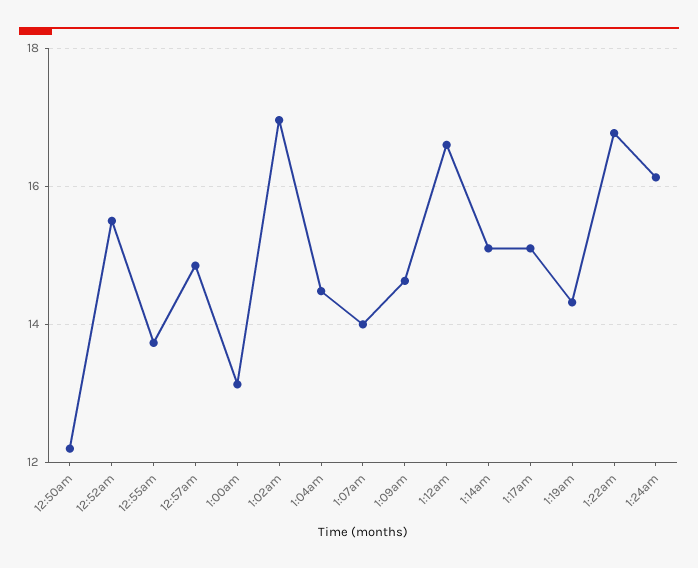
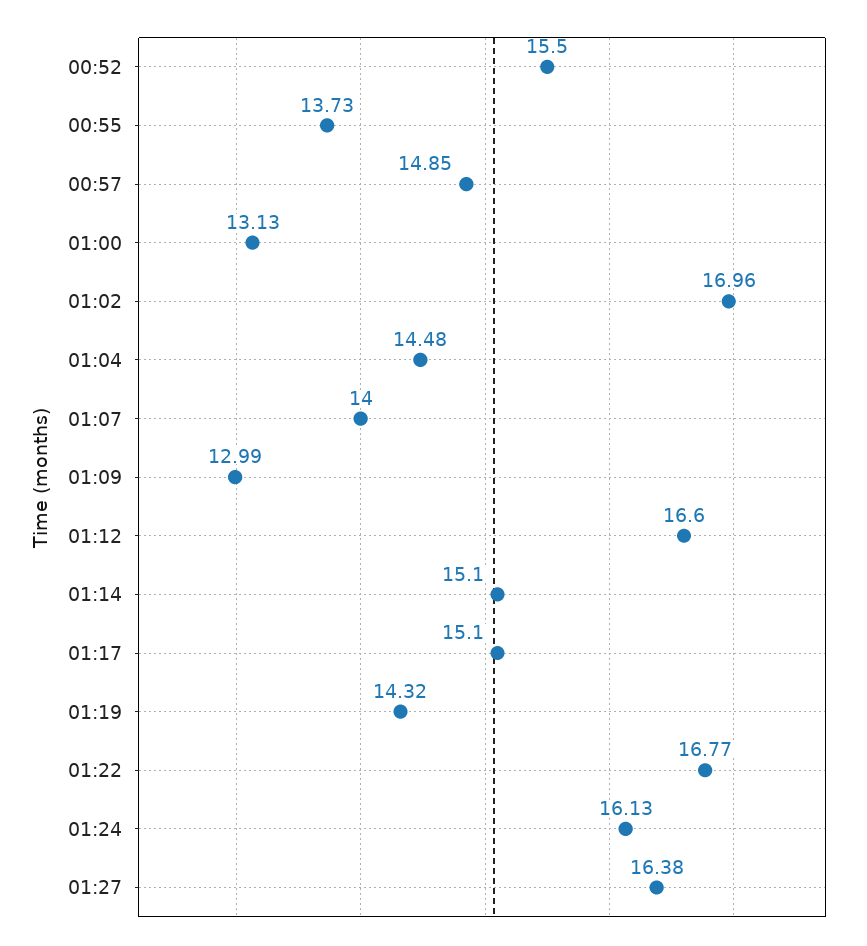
12:50am: 12.2 -> none
1:09am: 14.6 -> 12.99
01:27: none -> 16.38

